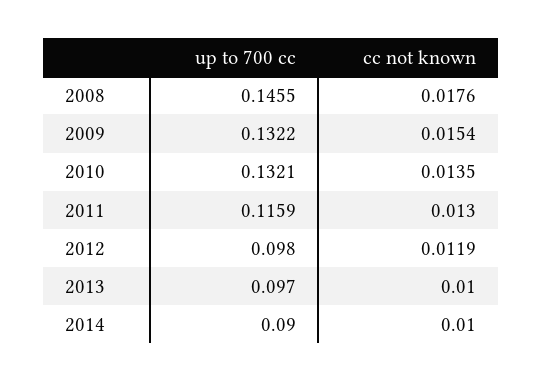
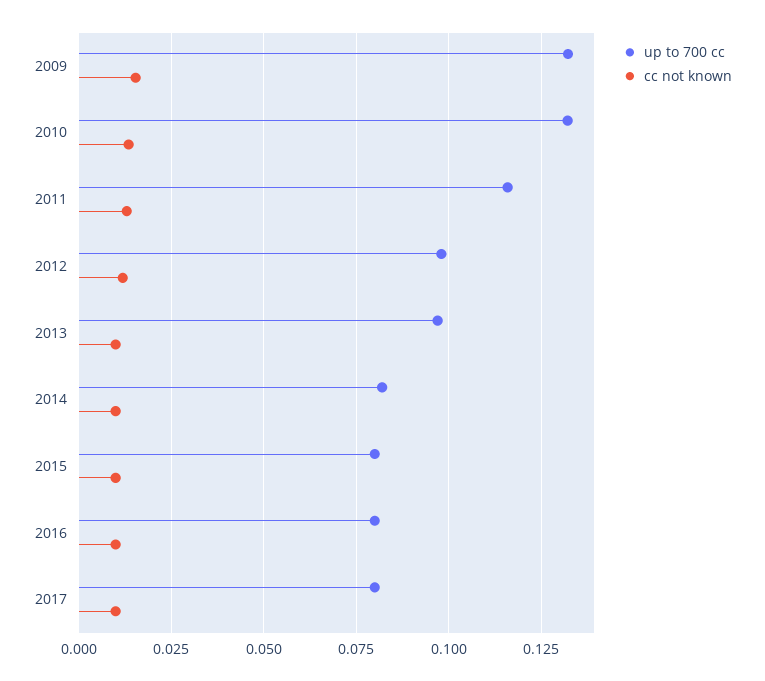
up to 700 cc, 2008: 0.1455 -> none
cc not known, 2008: 0.0176 -> none
up to 700 cc, 2014: 0.09 -> 0.0825
up to 700 cc, 2015: none -> 0.08
cc not known, 2015: none -> 0.01
up to 700 cc, 2016: none -> 0.08
cc not known, 2016: none -> 0.01
up to 700 cc, 2017: none -> 0.08
cc not known, 2017: none -> 0.01

